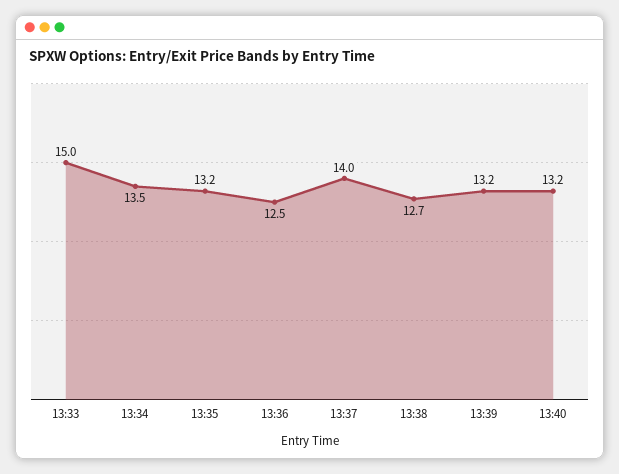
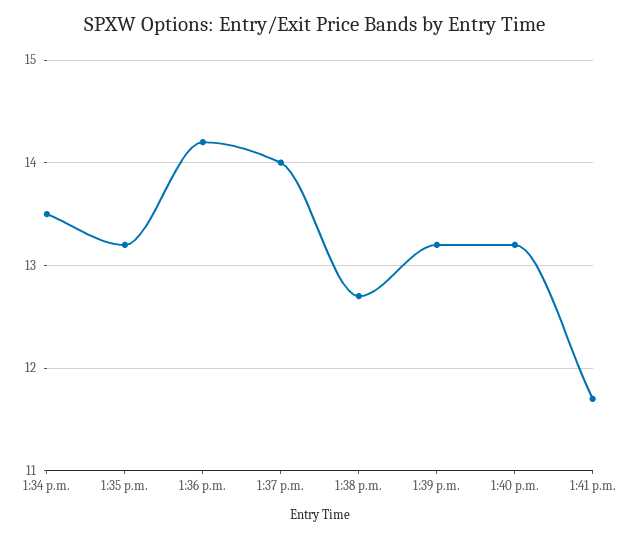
13:33: 15 -> none
13:36: 12.5 -> 14.2
1:41 p.m.: none -> 11.7

